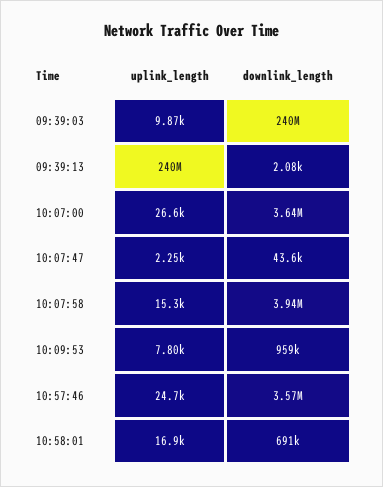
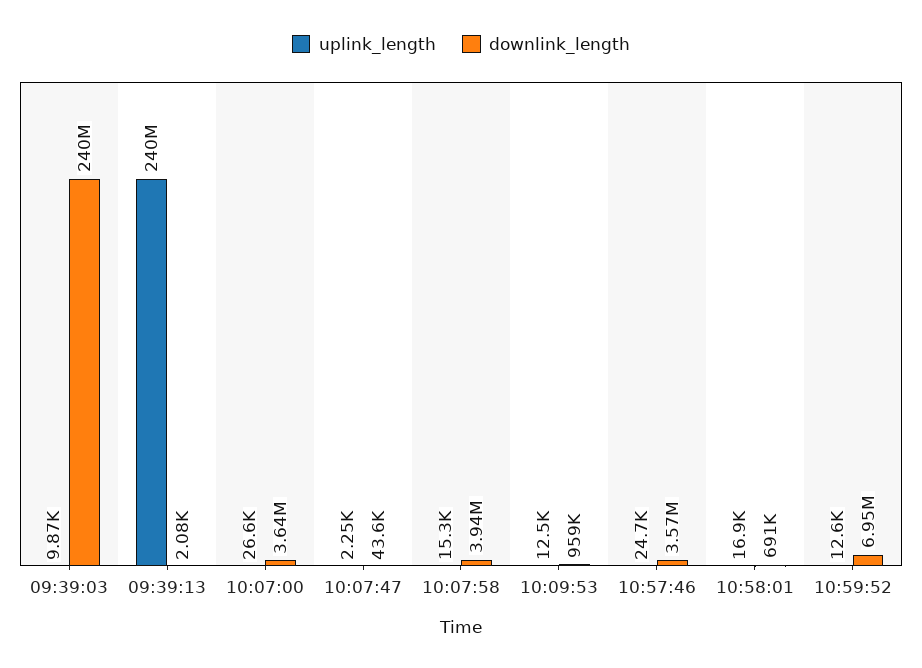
uplink_length, 10:09:53: 7800 -> 12500
uplink_length, 10:59:52: none -> 12600
downlink_length, 10:59:52: none -> 6950000

